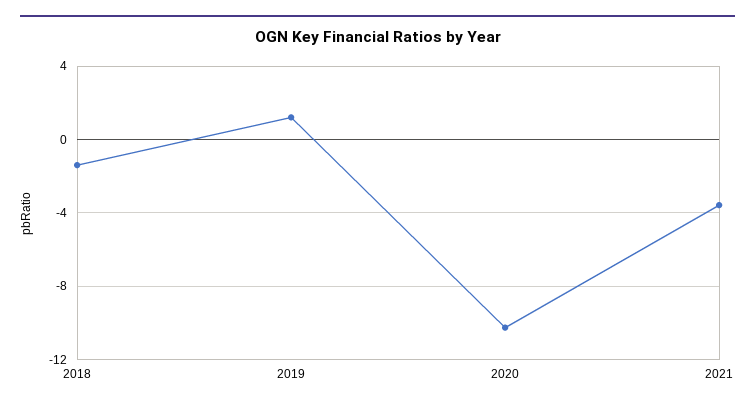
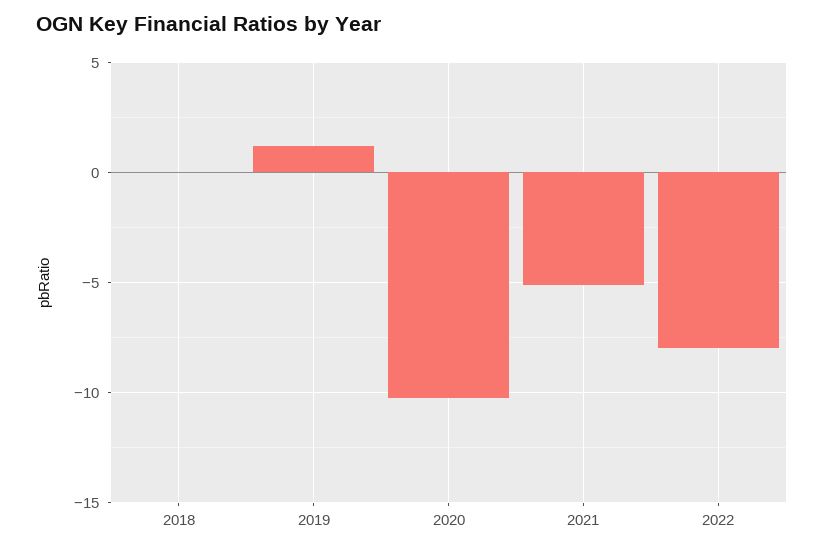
2018: -1.5 -> 0
2021: -3.5 -> -5
2022: none -> -8

